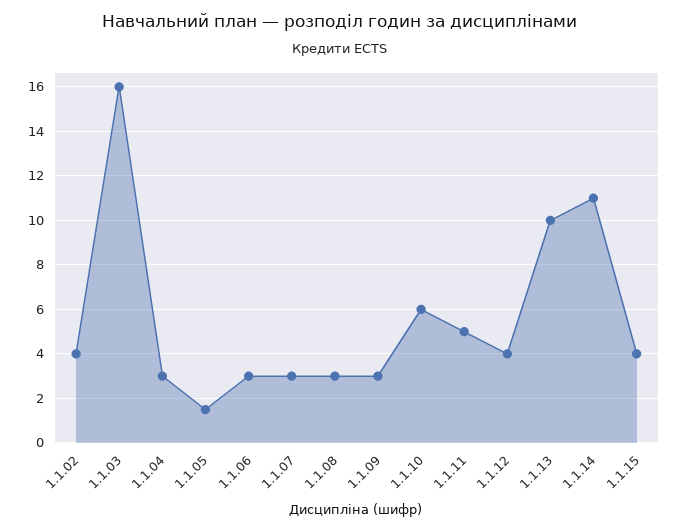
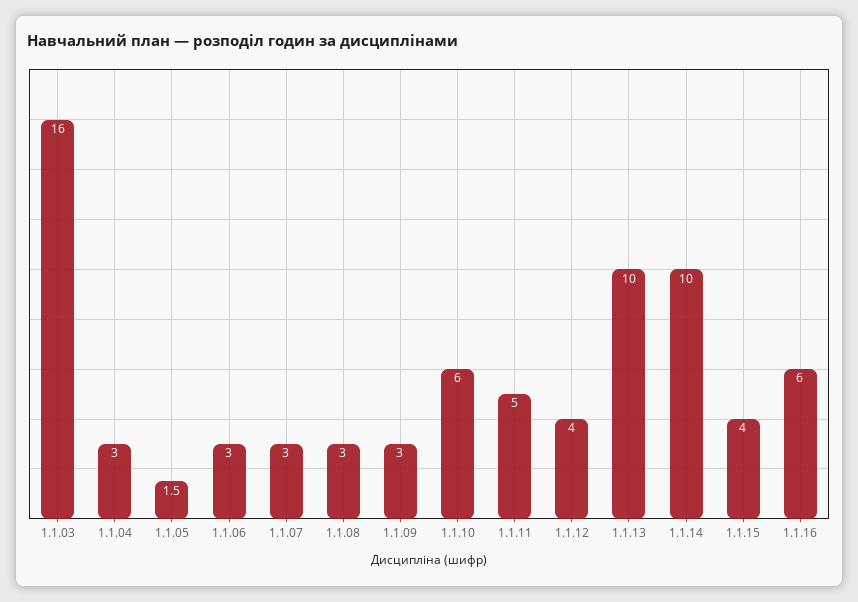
1.1.02: 4 -> none
1.1.14: 11 -> 10
1.1.16: none -> 6

